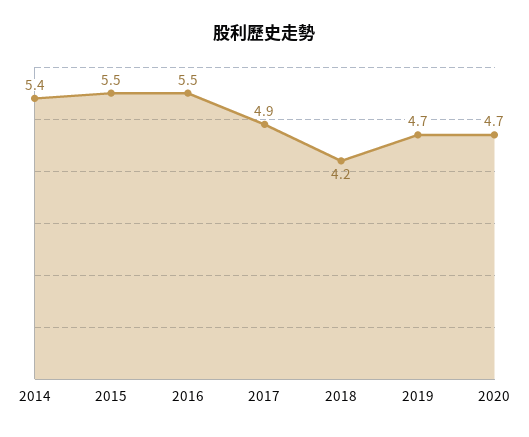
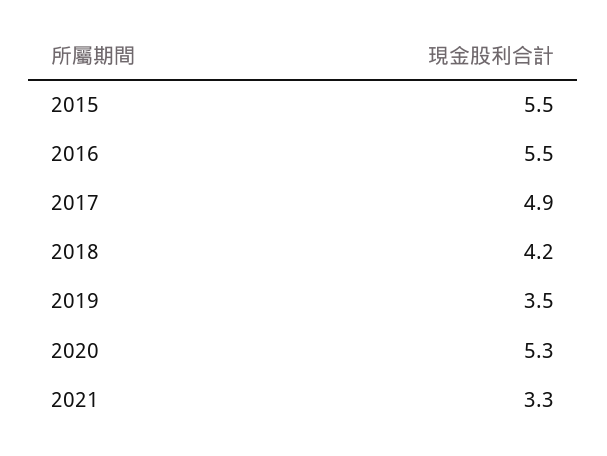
2014: 5.4 -> none
2019: 4.7 -> 3.5
2020: 4.7 -> 5.3
2021: none -> 3.3

